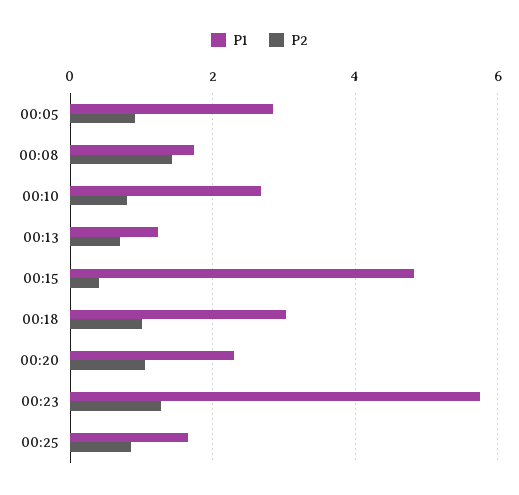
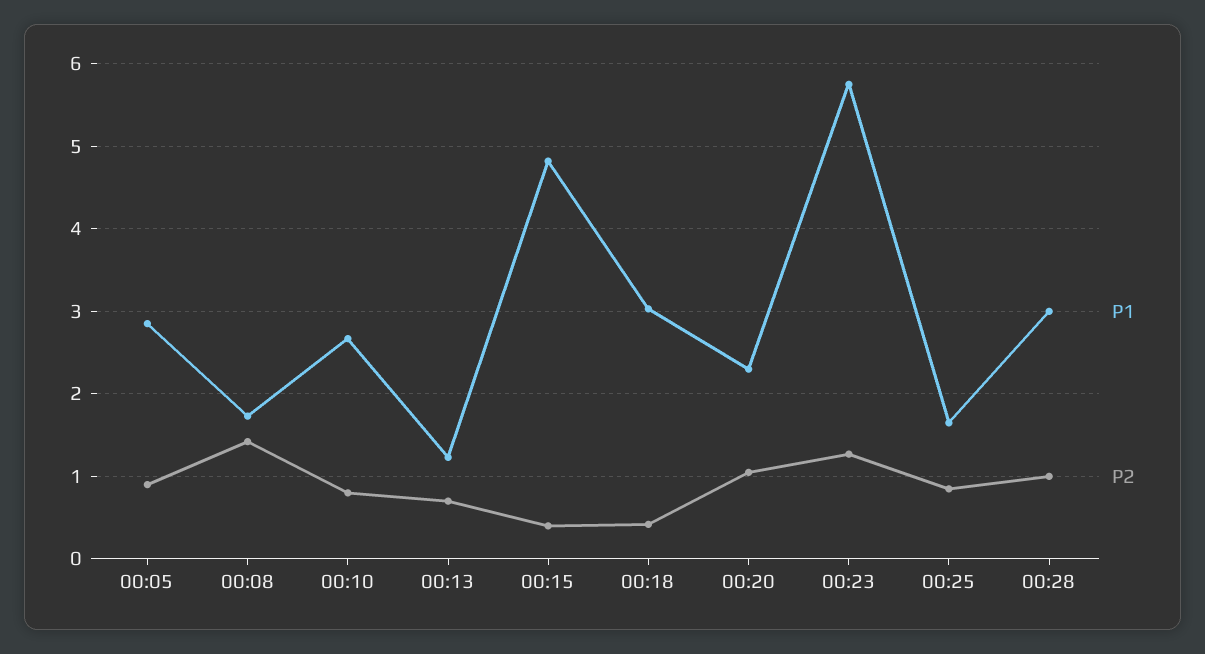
P2, 00:18: 1 -> 0.4
P1, 00:28: none -> 3
P2, 00:28: none -> 1

